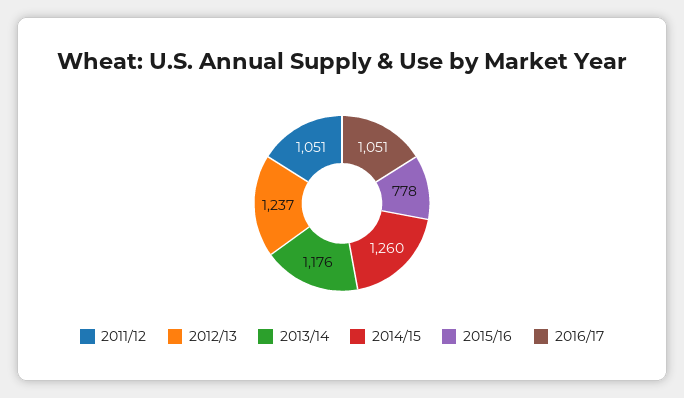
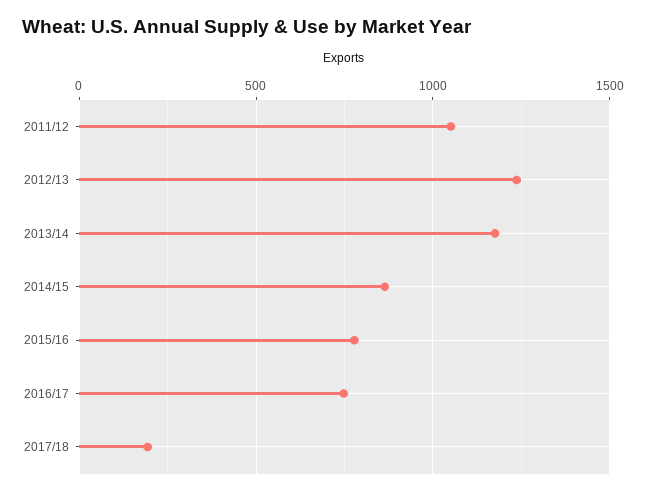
2014/15: 1260 -> 850
2016/17: 1051 -> 750
2017/18: none -> 200

